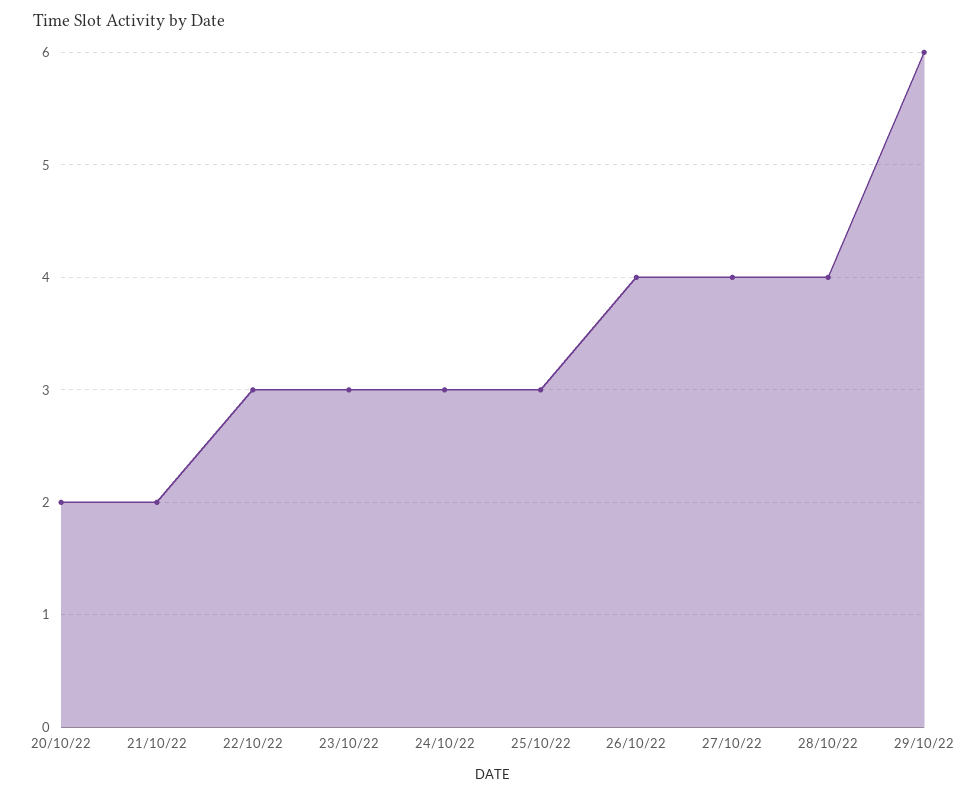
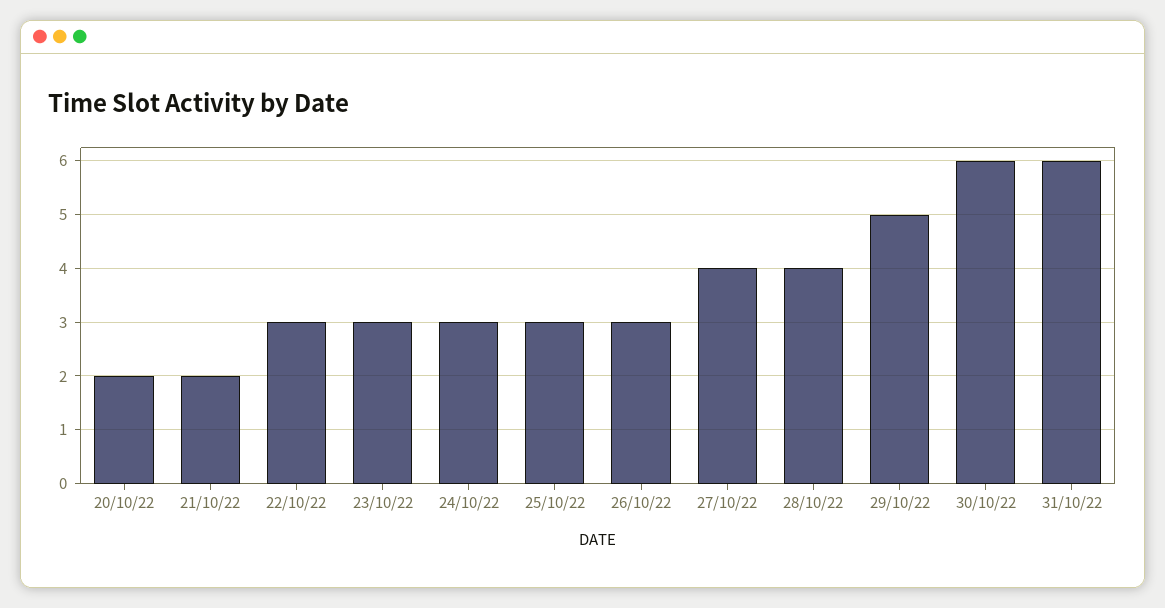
26/10/22: 4 -> 3
29/10/22: 6 -> 5
30/10/22: none -> 6
31/10/22: none -> 6

